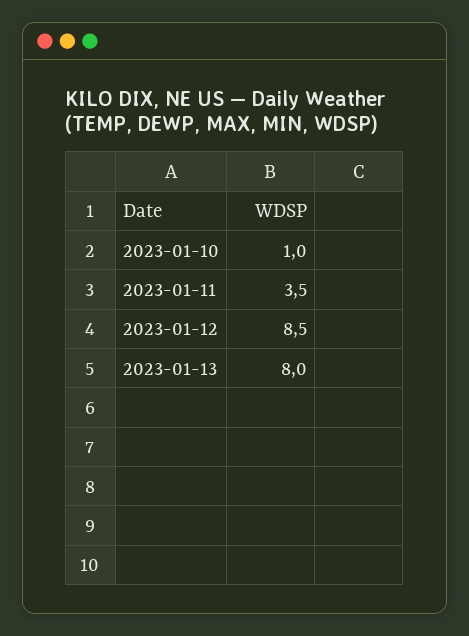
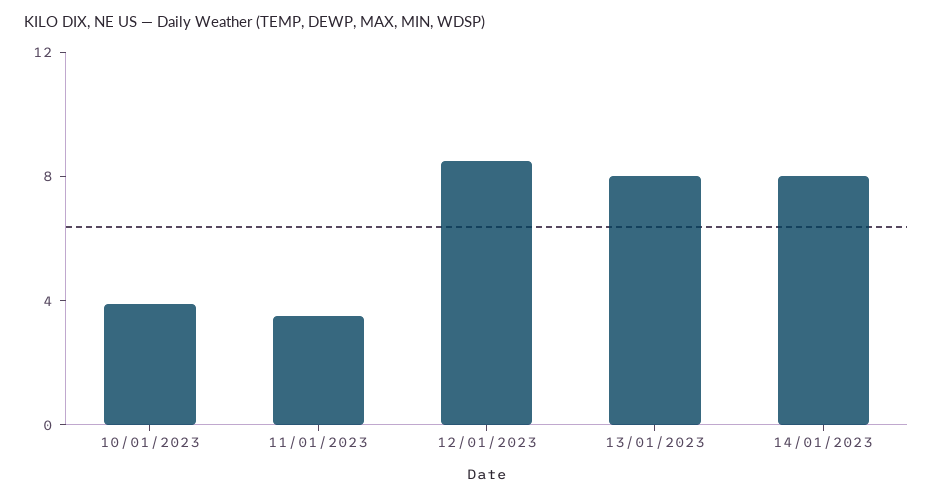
2023-01-10: 1 -> 4
14/01/2023: none -> 8

